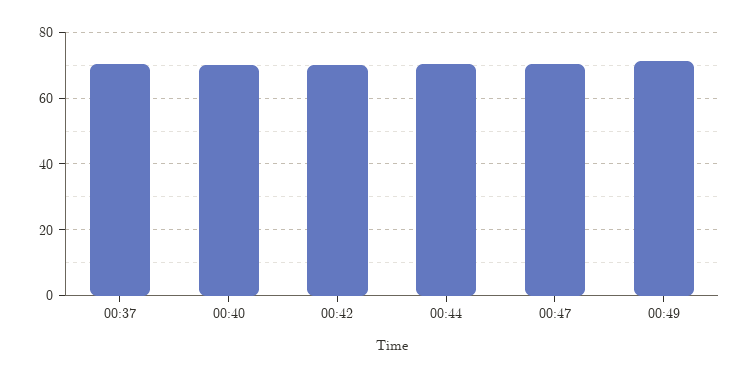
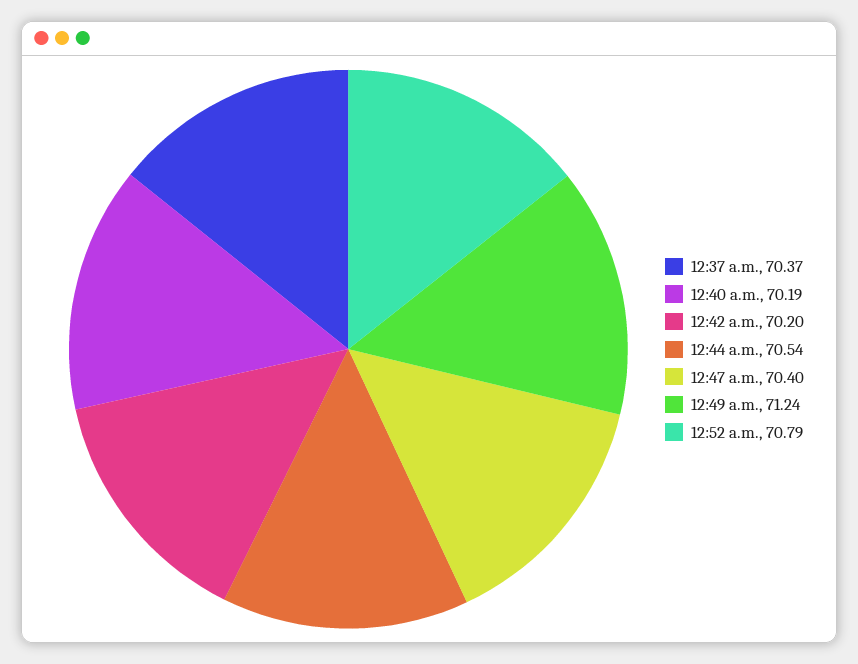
12:52 a.m.: none -> 70.79

